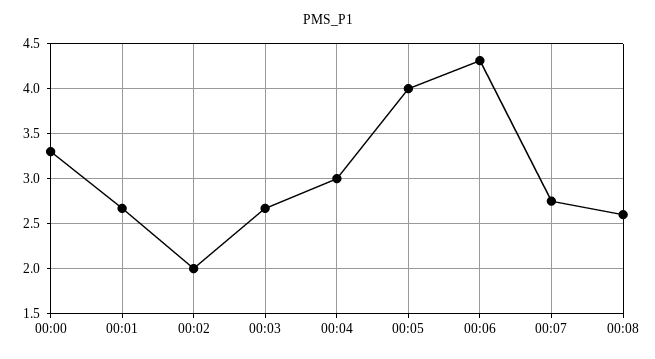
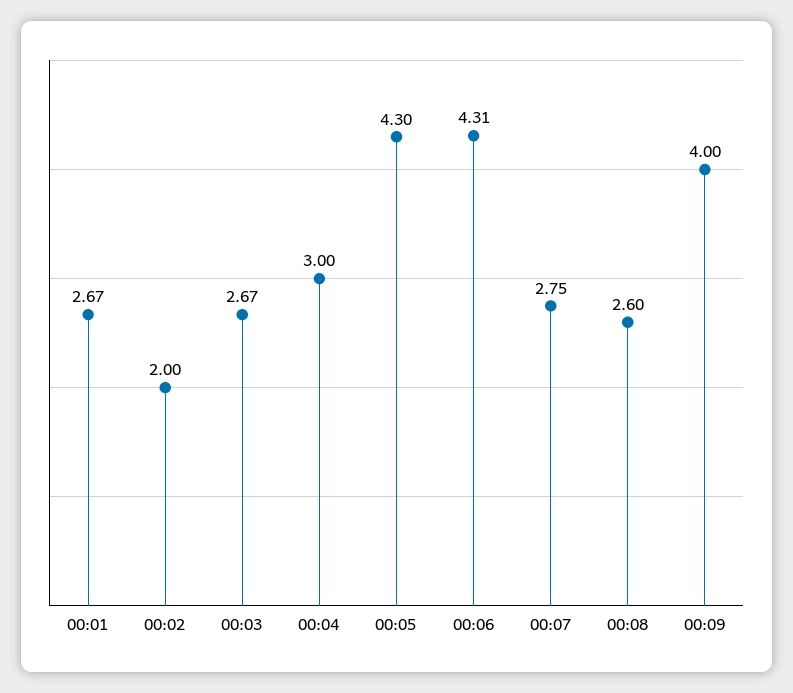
00:00: 3.3 -> none
00:05: 4 -> 4.3
00:09: none -> 4

